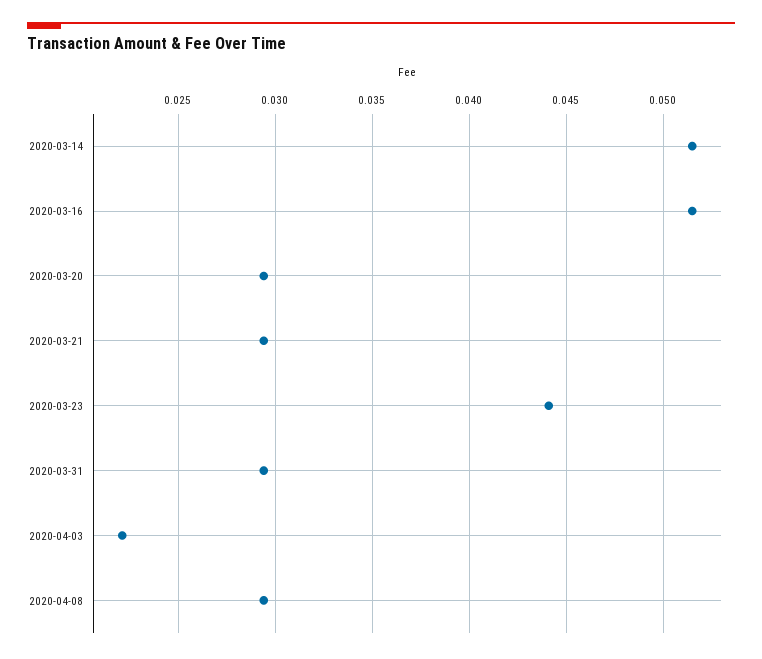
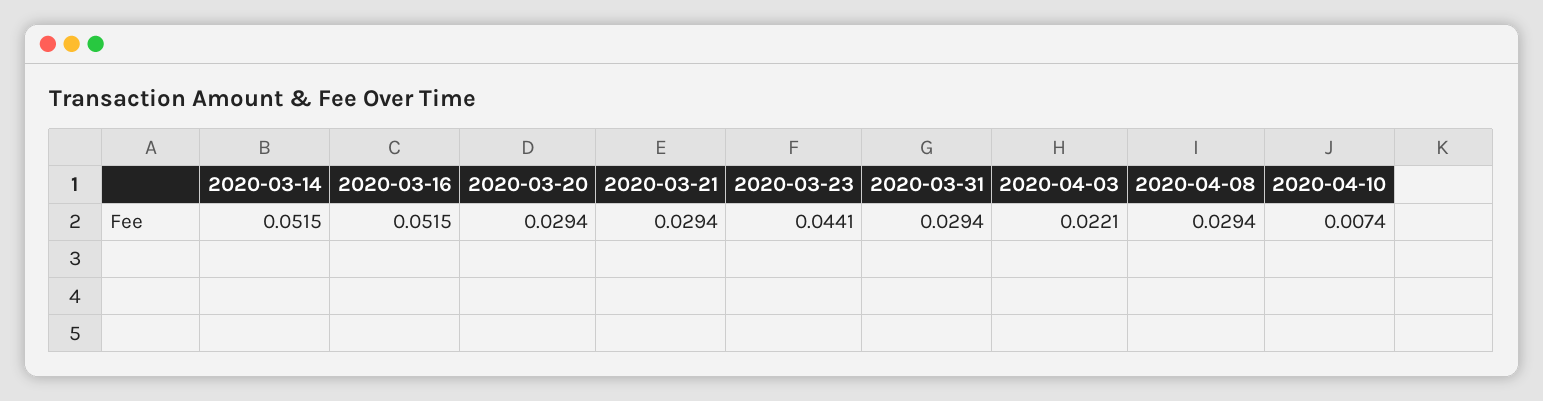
2020-04-10: none -> 0.0074

